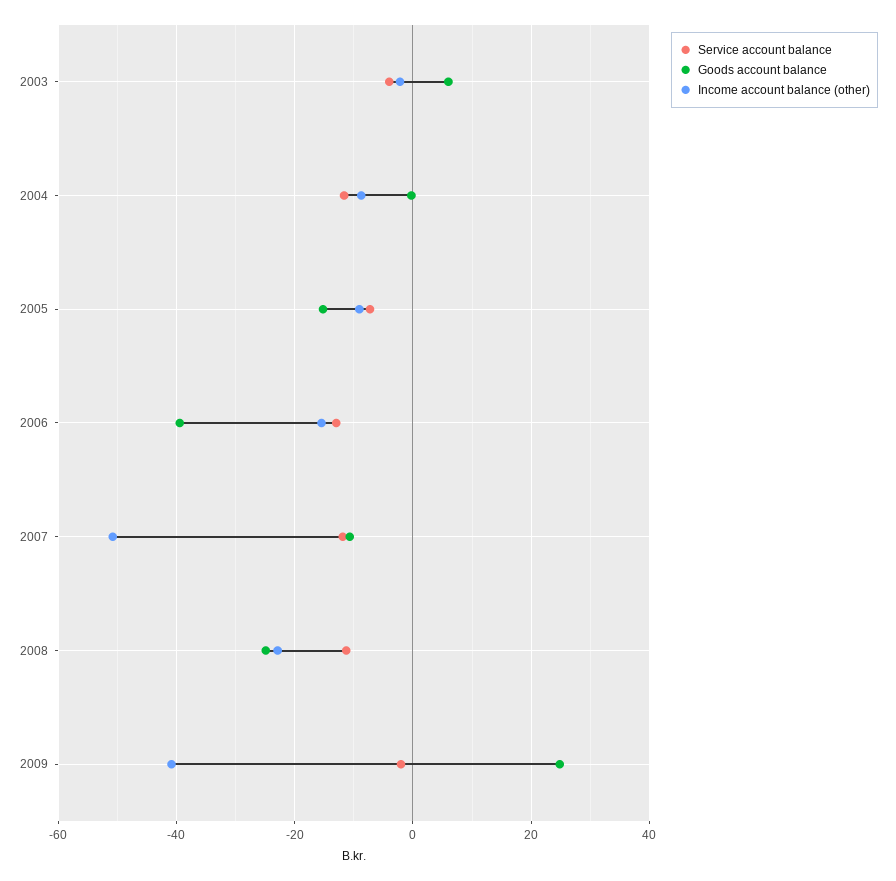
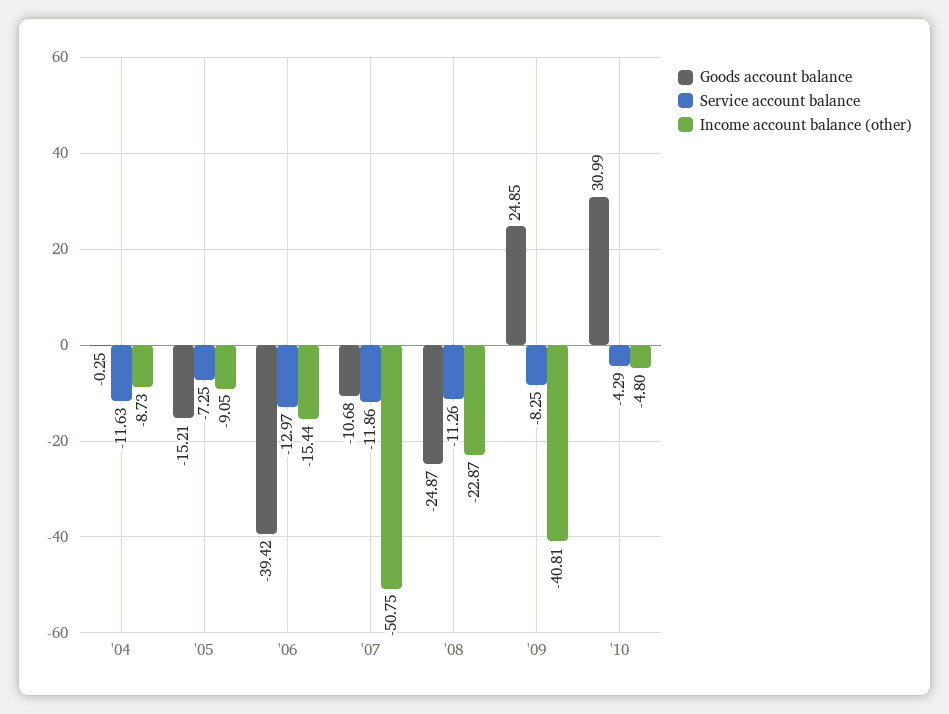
Service account balance, 2003: -4 -> none
Goods account balance, 2003: 6 -> none
Income account balance (other), 2003: -2 -> none
Service account balance, 2009: -2 -> -8.25
Goods account balance, '10: none -> 30.99
Service account balance, '10: none -> -4.29
Income account balance (other), '10: none -> -4.8

